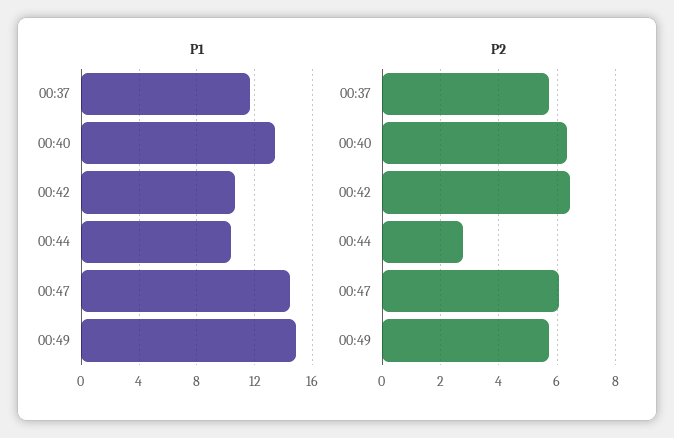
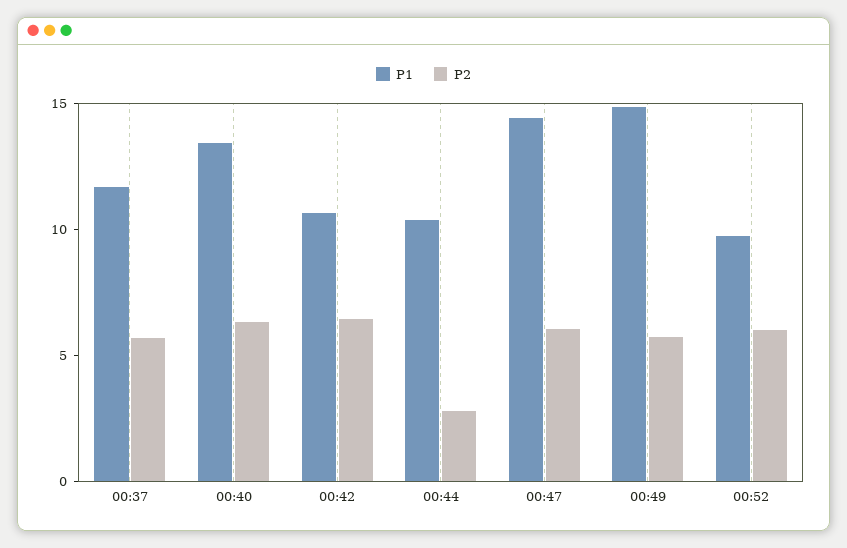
P1, 00:52: none -> 10
P2, 00:52: none -> 6

